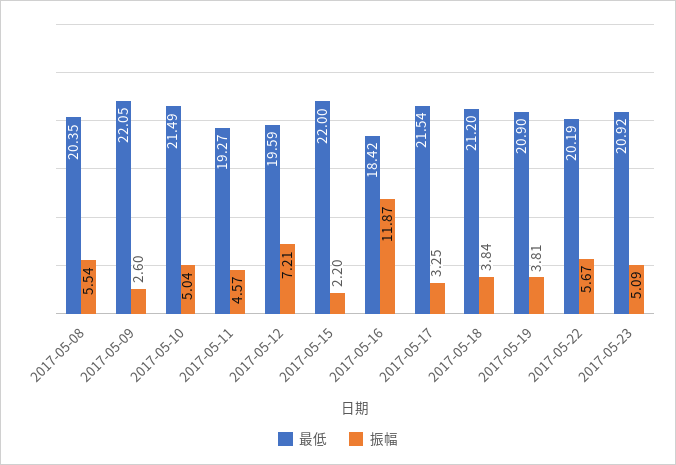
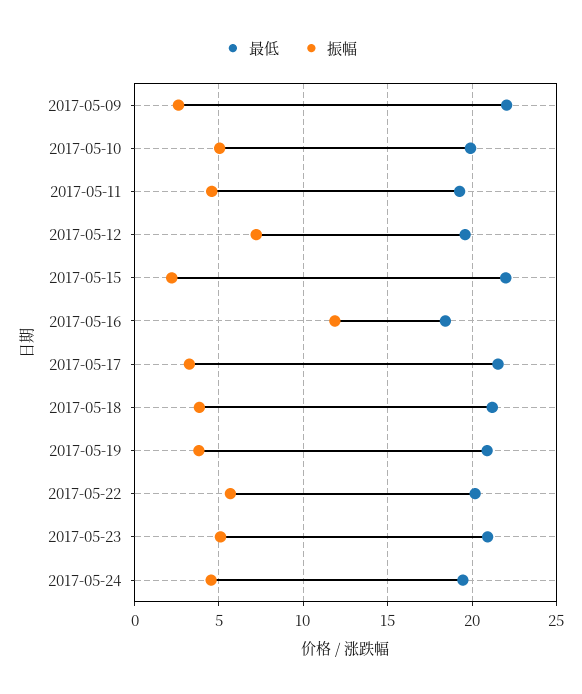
最低, 2017-05-08: 20.35 -> none
振幅, 2017-05-08: 5.54 -> none
最低, 2017-05-10: 21.49 -> 20
最低, 2017-05-24: none -> 19.5
振幅, 2017-05-24: none -> 4.5

